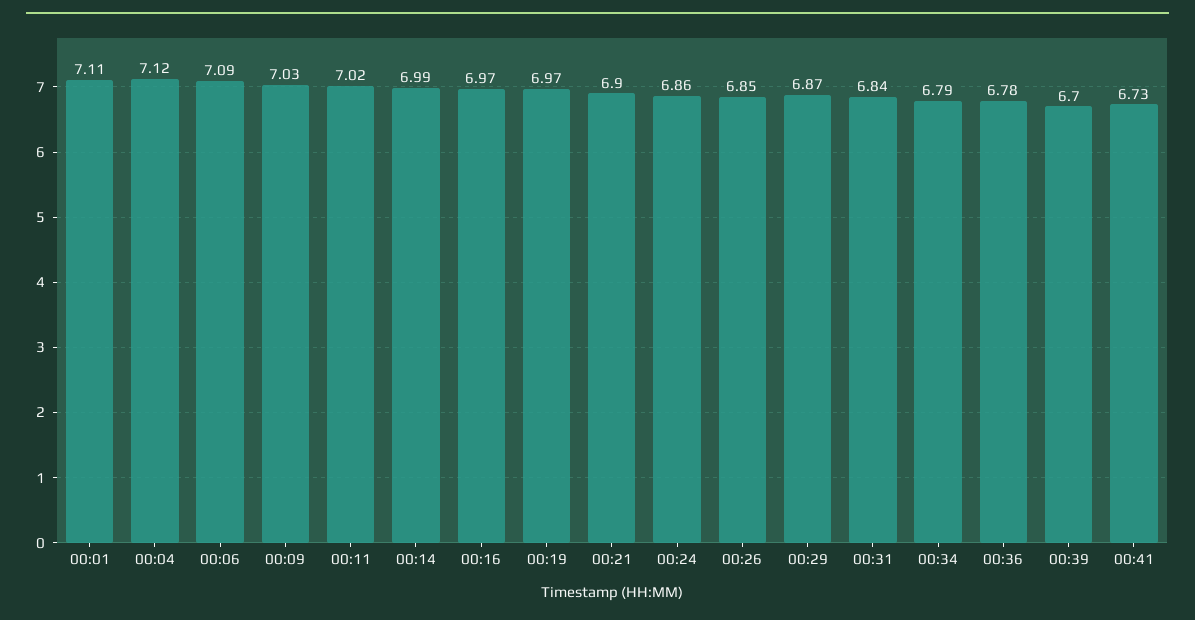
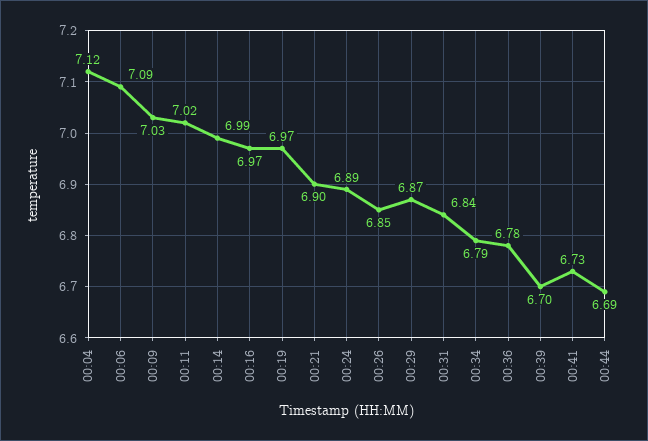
00:01: 7.11 -> none
00:24: 6.86 -> 6.89
00:44: none -> 6.69

